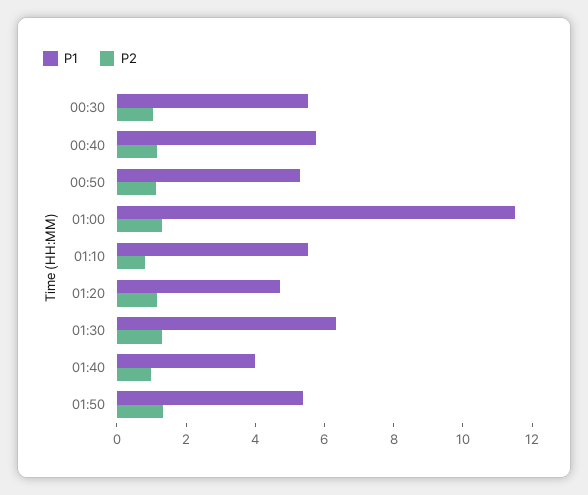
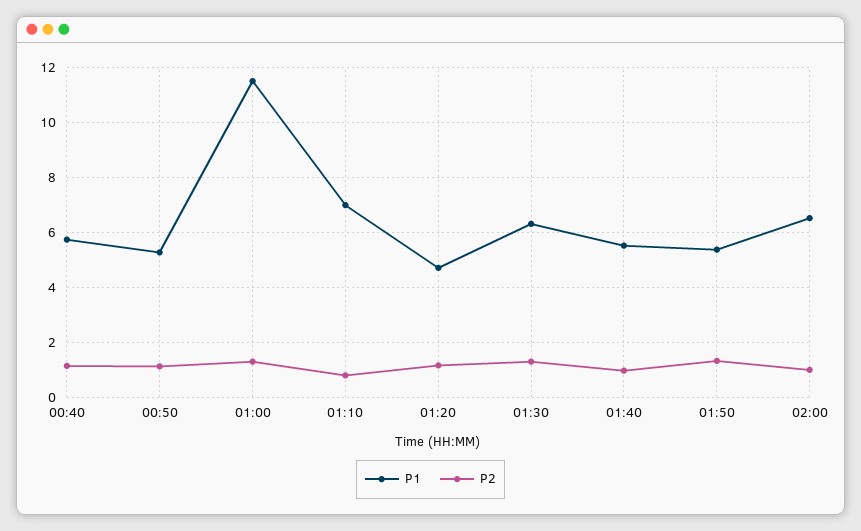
P1, 00:30: 5.5 -> none
P2, 00:30: 1 -> none
P1, 01:10: 5.5 -> 7
P1, 01:40: 4 -> 5.5
P1, 02:00: none -> 6.5
P2, 02:00: none -> 1

